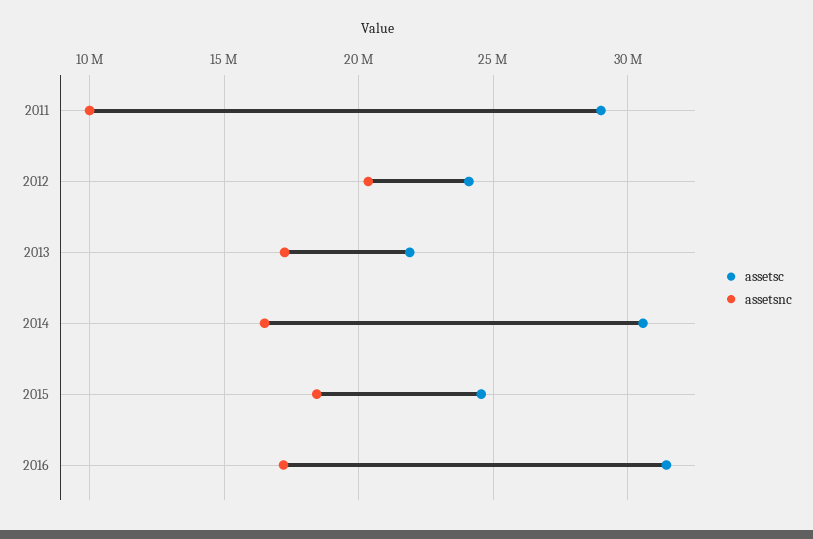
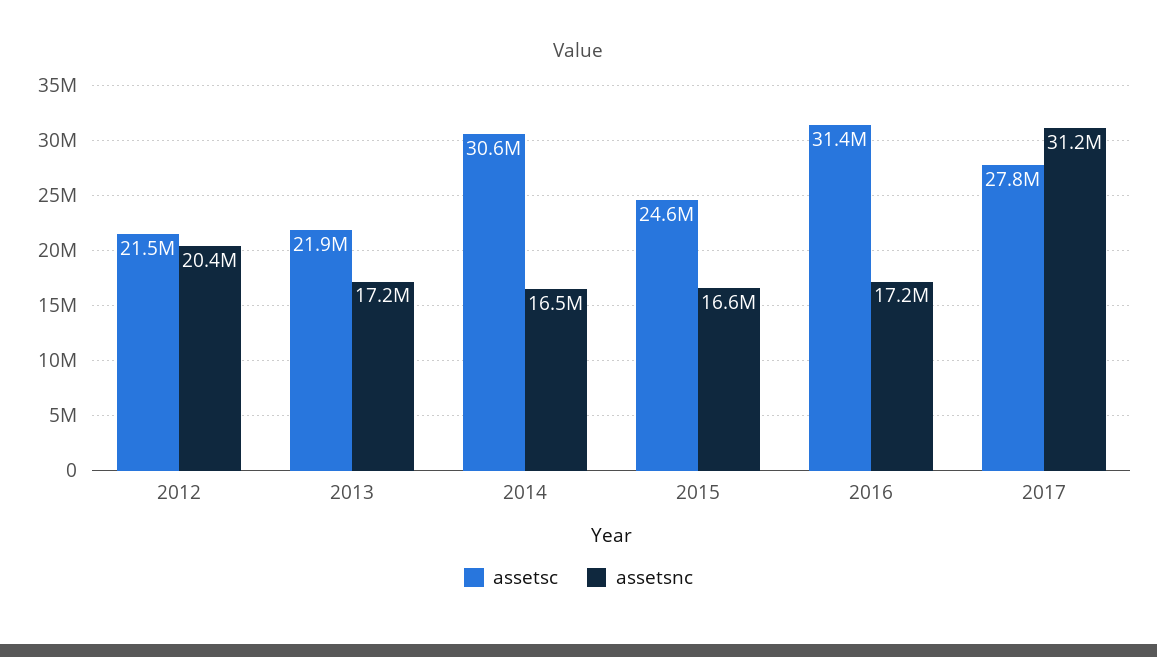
assetsc, 2011: 29000000 -> none
assetsnc, 2011: 10000000 -> none
assetsc, 2012: 24000000 -> 21500000
assetsnc, 2015: 18500000 -> 16600000
assetsc, 2017: none -> 27800000
assetsnc, 2017: none -> 31200000

